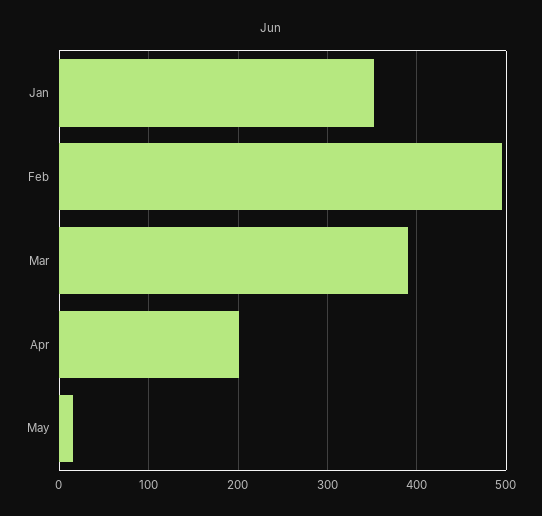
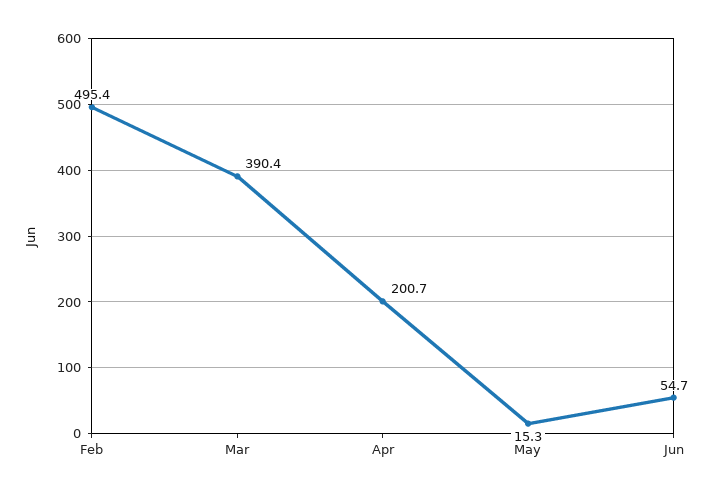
Jan: 350 -> none
Jun: none -> 54.7

